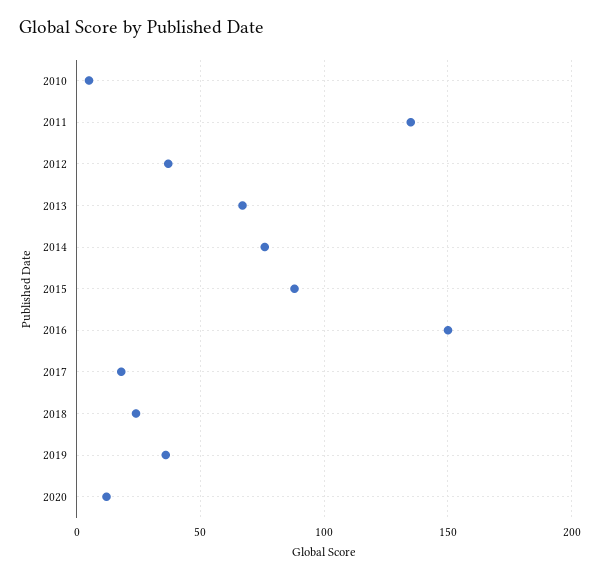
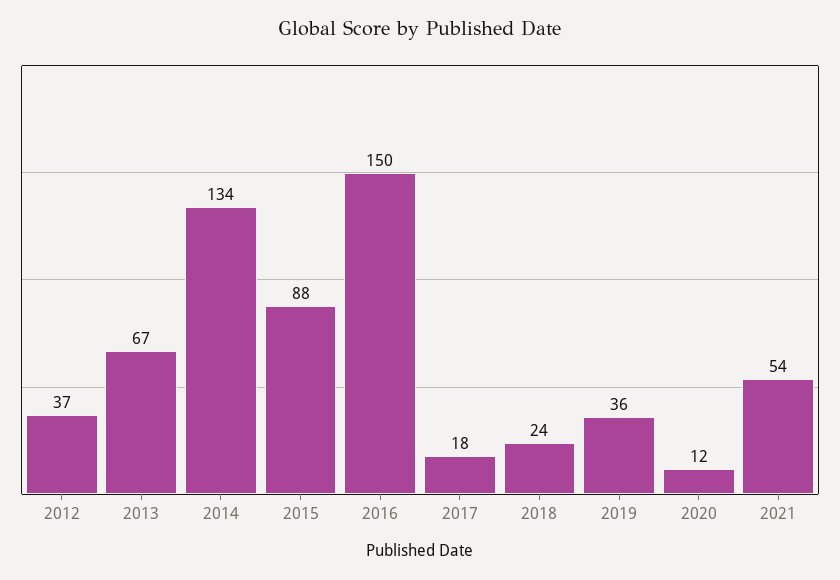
2010: 5 -> none
2011: 135 -> none
2014: 75 -> 134
2021: none -> 54

